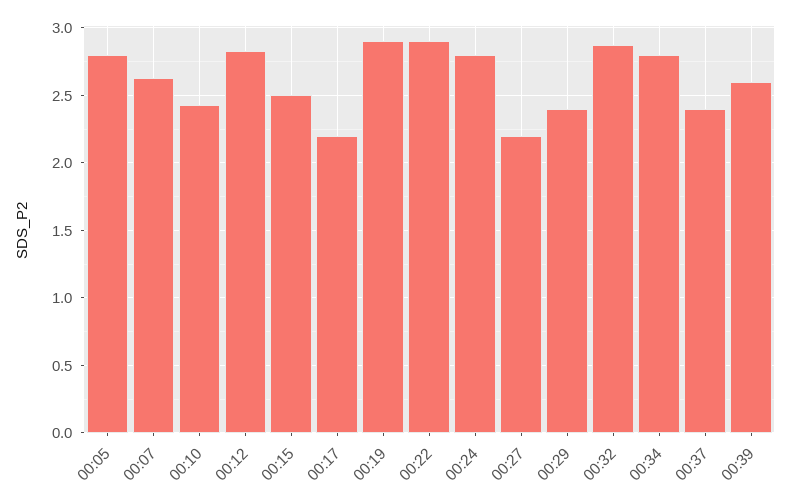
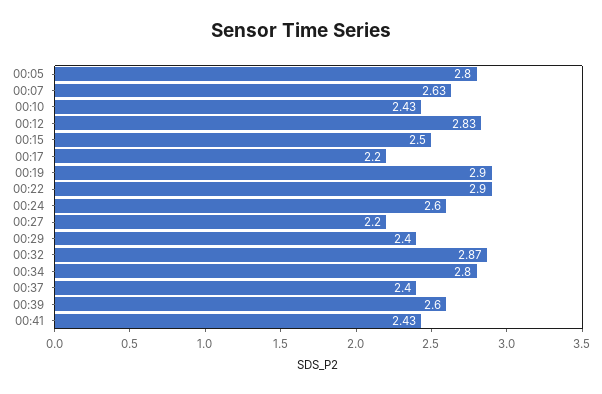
00:24: 2.8 -> 2.6
00:41: none -> 2.43

